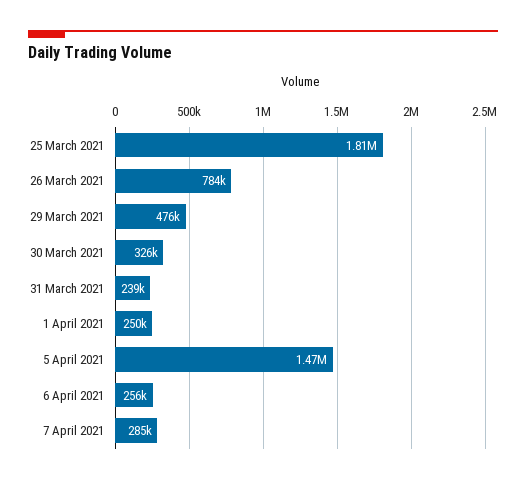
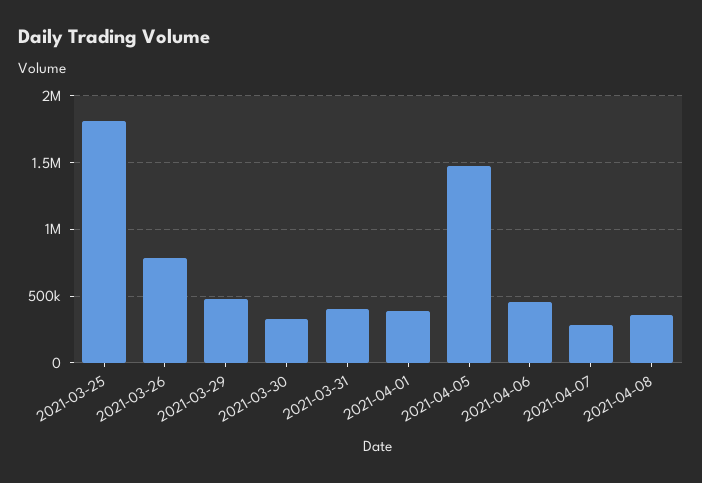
31 March 2021: 239000 -> 400000
1 April 2021: 250000 -> 400000
6 April 2021: 256000 -> 450000
2021-04-08: none -> 350000

